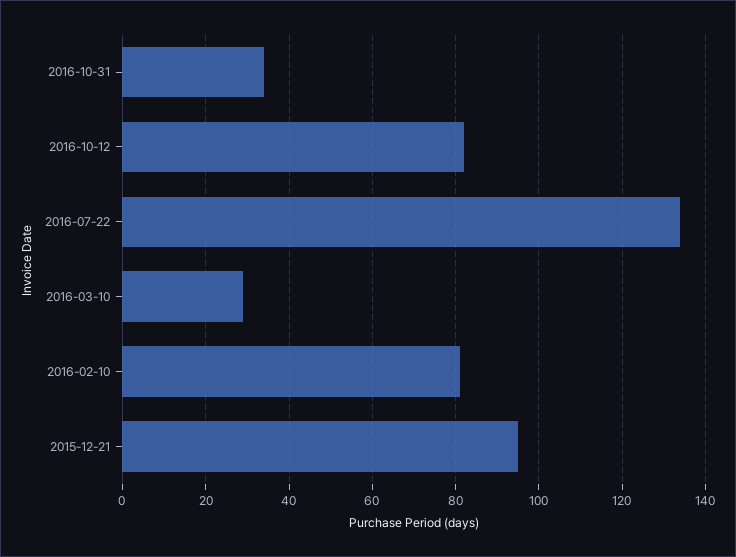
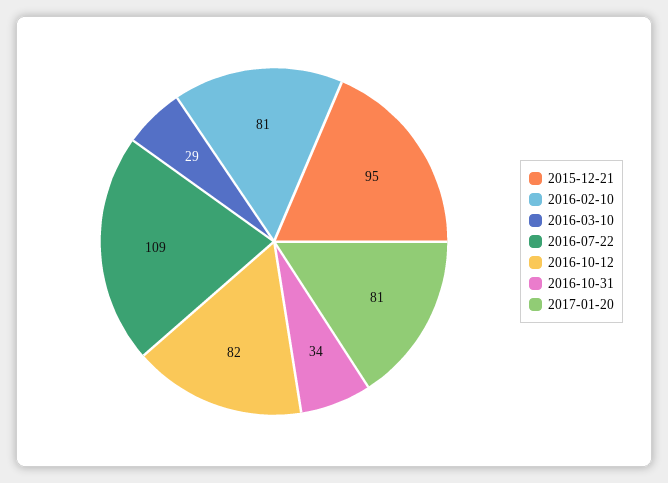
2016-07-22: 135 -> 109
2017-01-20: none -> 81

